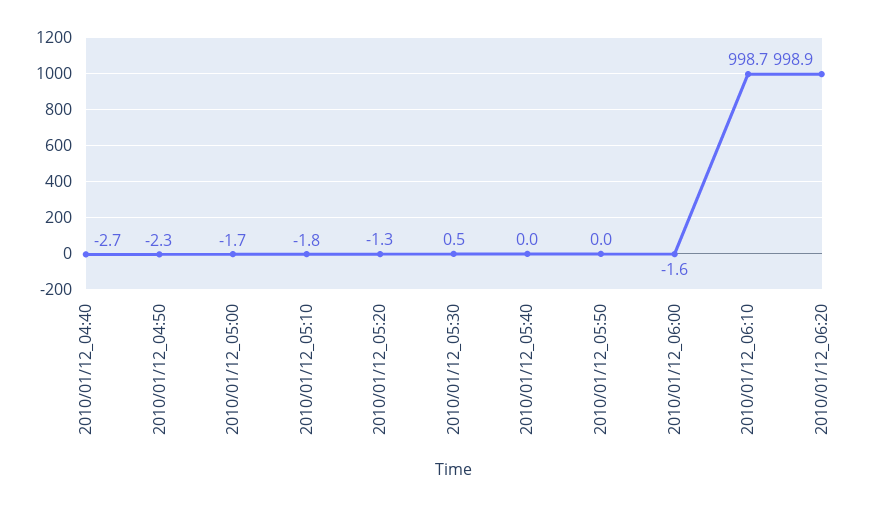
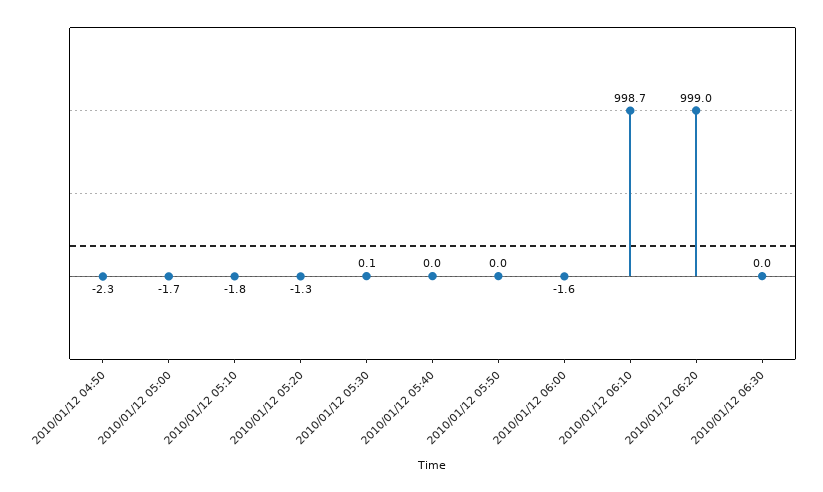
2010/01/12_04:40: -2.7 -> none
2010/01/12_05:30: 0.5 -> 0.1
2010/01/12_06:20: 998.9 -> 999
2010/01/12 06:30: none -> 0

